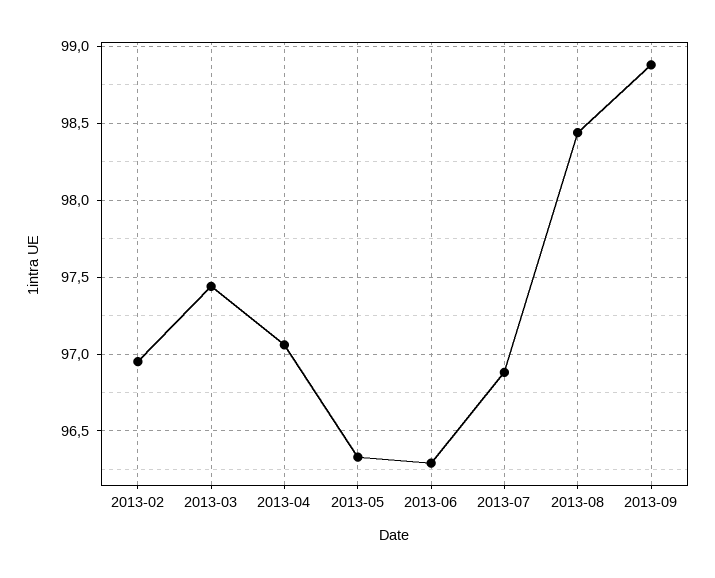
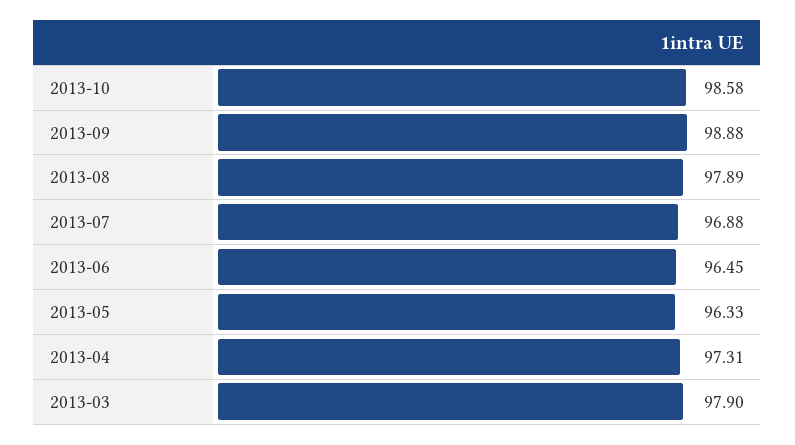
2013-02: 96.95 -> none
2013-03: 97.45 -> 97.9
2013-04: 97.05 -> 97.31
2013-06: 96.3 -> 96.45
2013-08: 98.45 -> 97.89
2013-10: none -> 98.58

